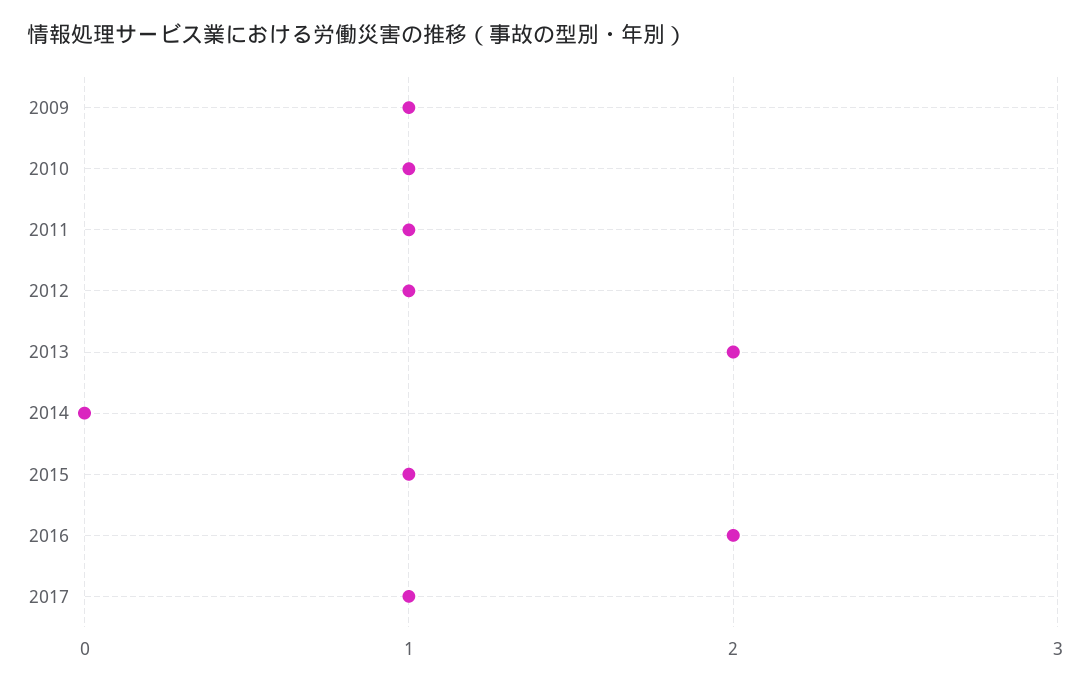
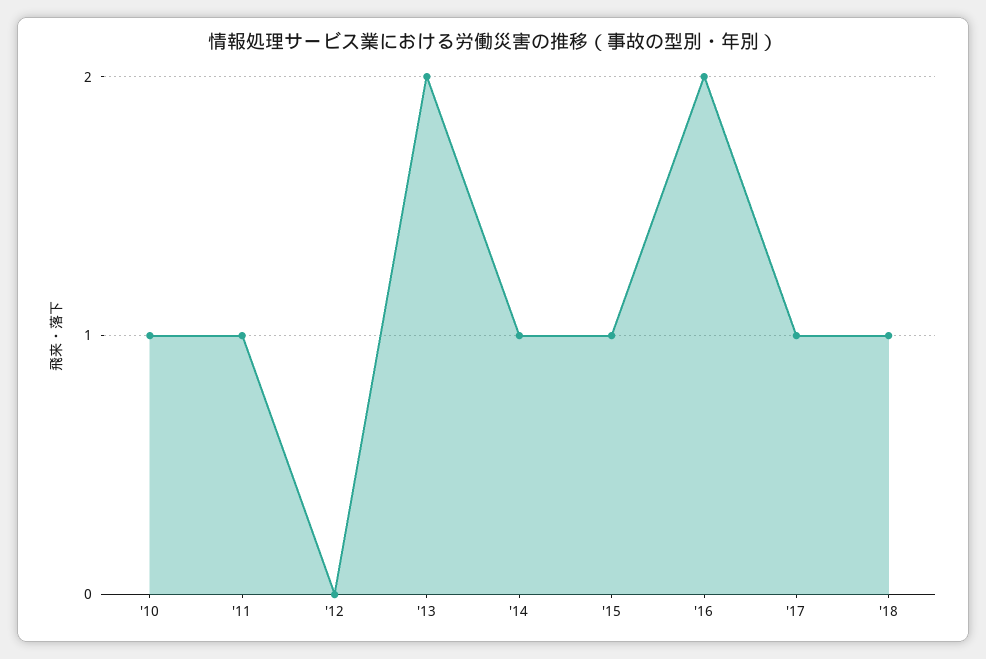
2009: 1 -> none
2012: 1 -> 0
2014: 0 -> 1
'18: none -> 1

